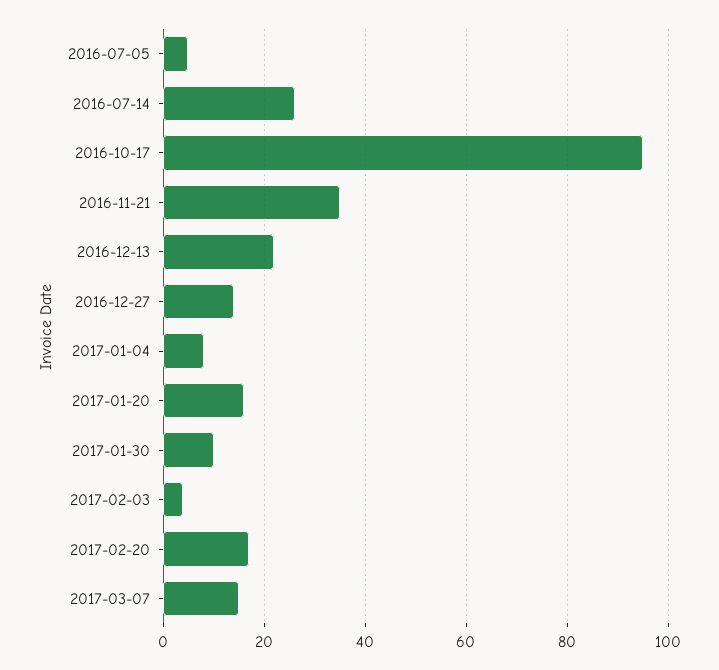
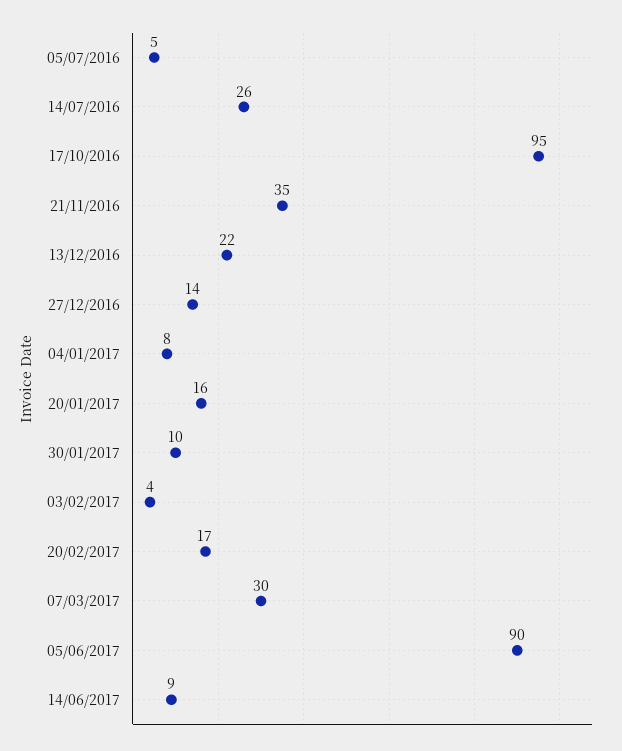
2017-03-07: 15 -> 30
05/06/2017: none -> 90
14/06/2017: none -> 9

